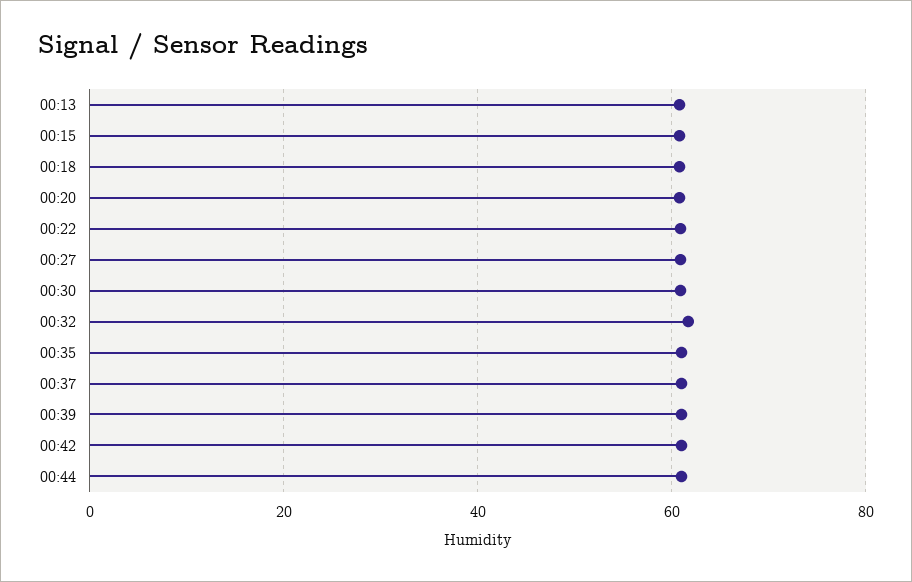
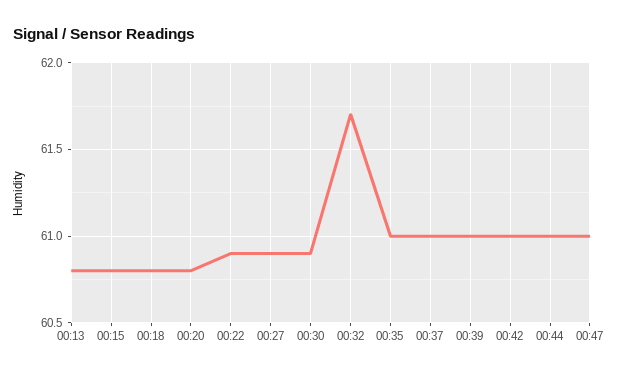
00:47: none -> 61

